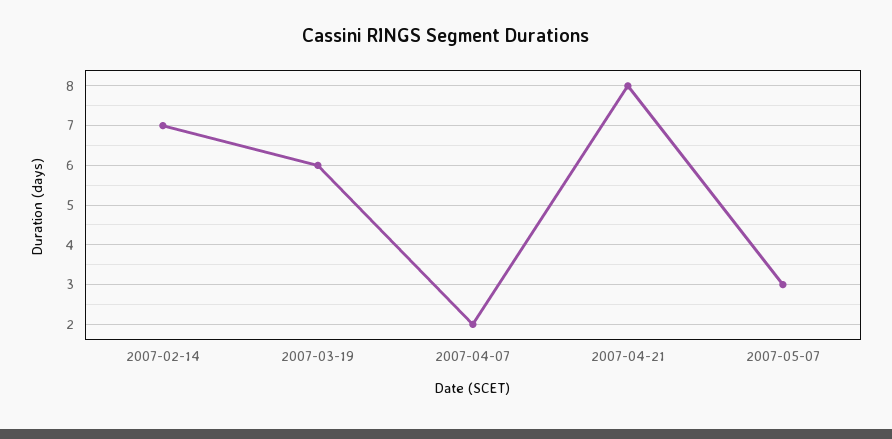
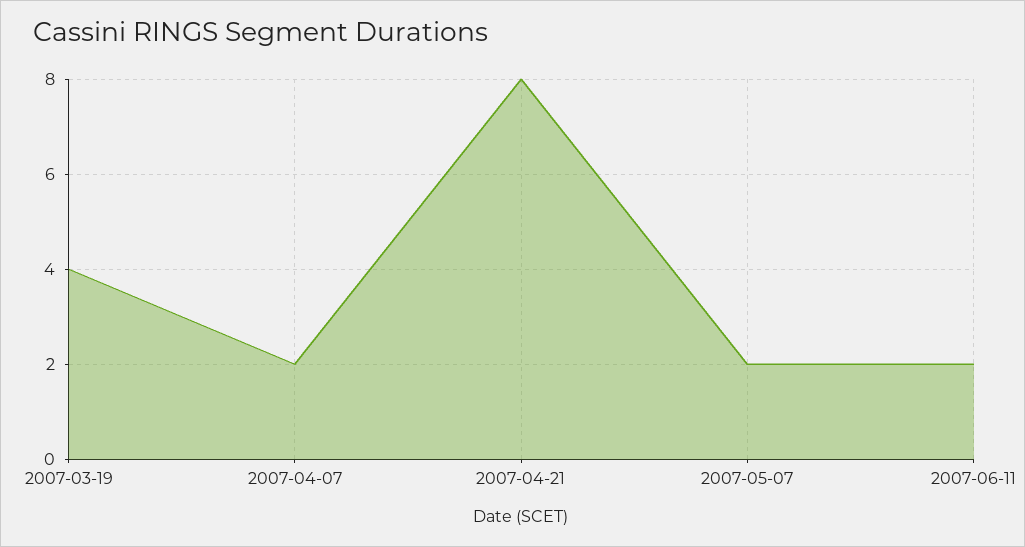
2007-02-14: 7 -> none
2007-03-19: 6 -> 4
2007-05-07: 3 -> 2
2007-06-11: none -> 2

